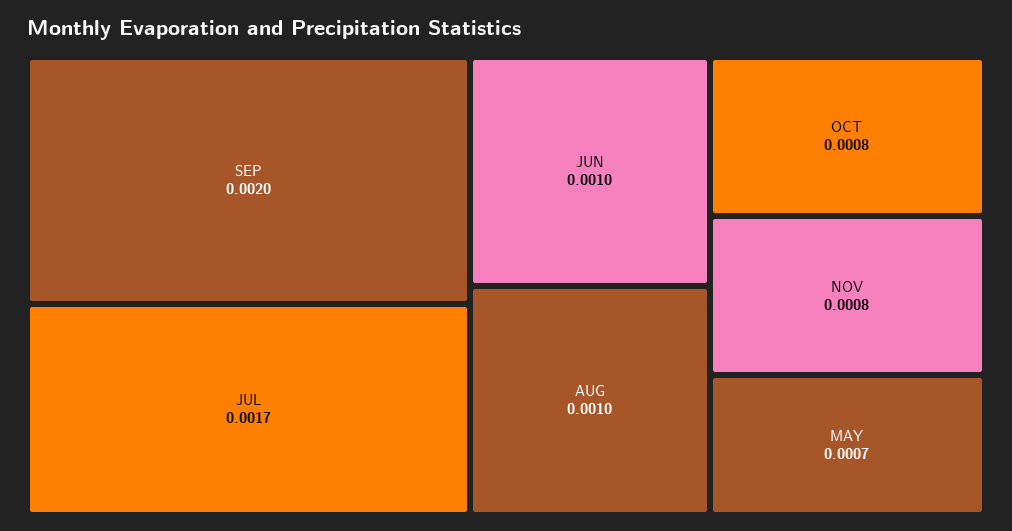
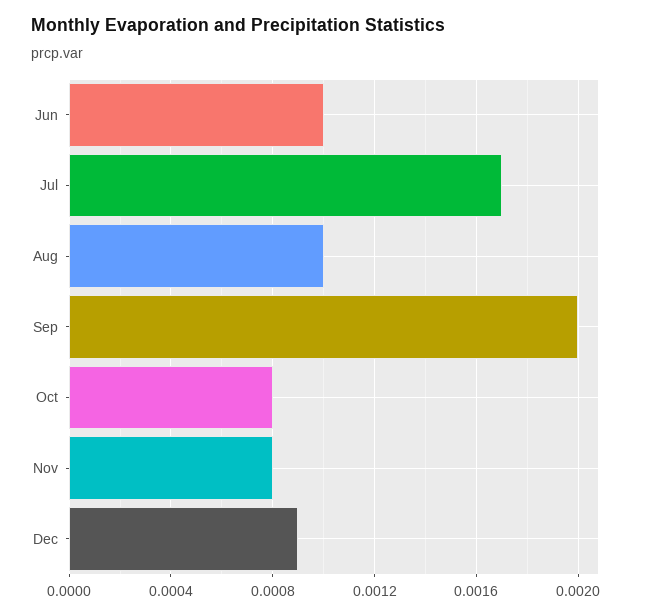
MAY: 0.0007 -> none
Dec: none -> 0.0009

